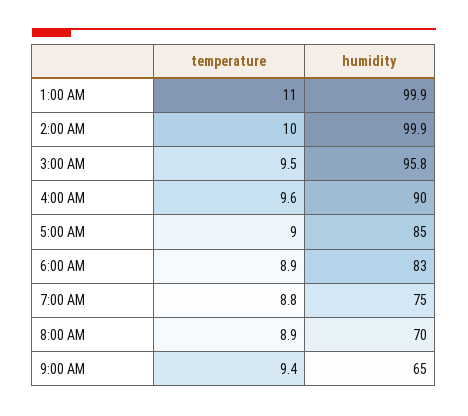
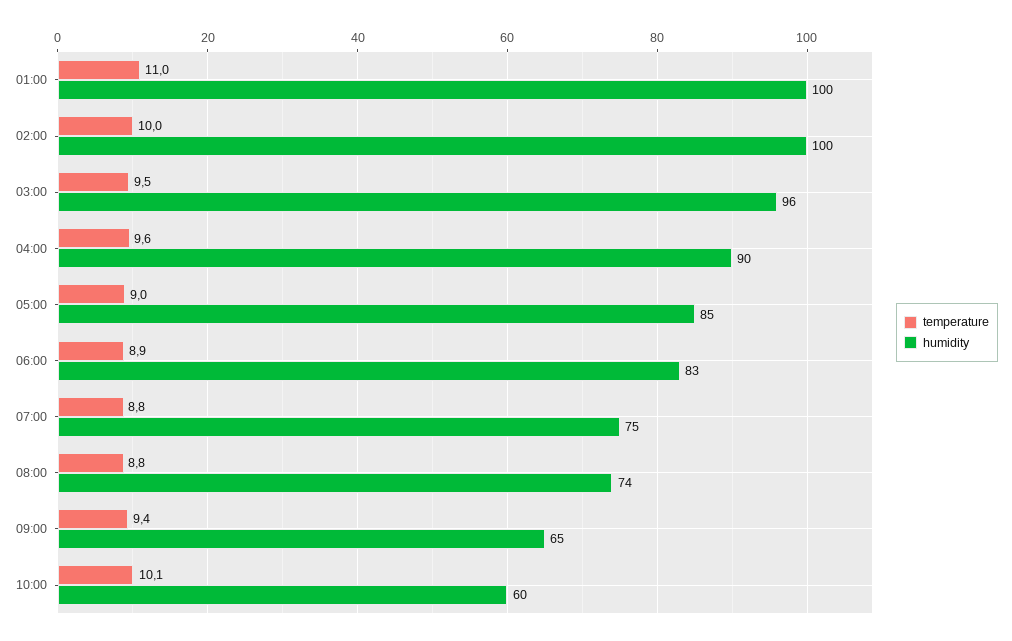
temperature, 8:00 AM: 8.9 -> 8.8
humidity, 8:00 AM: 70 -> 74
temperature, 10:00: none -> 10.1
humidity, 10:00: none -> 60

